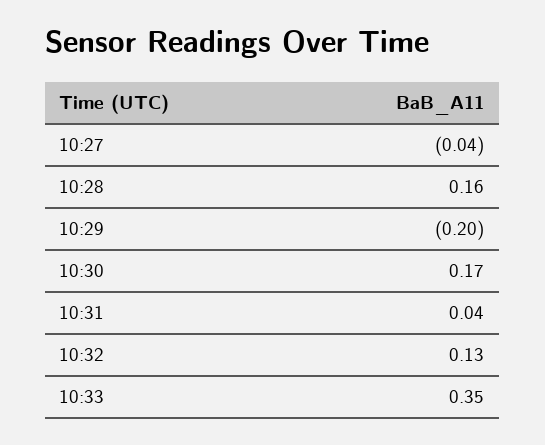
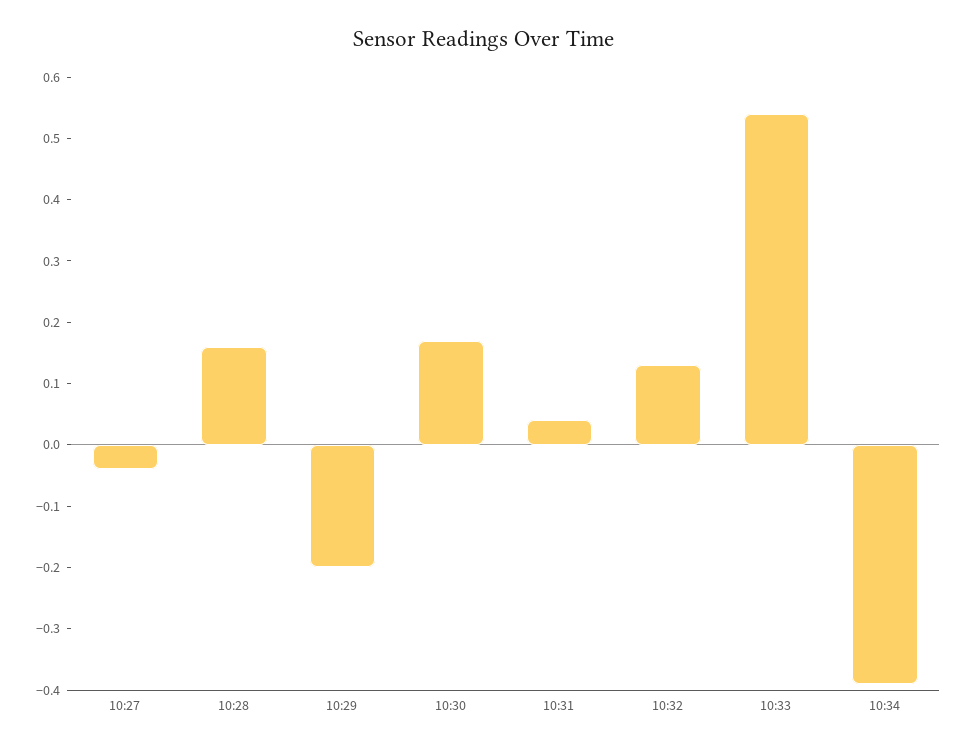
10:33: 0.35 -> 0.55
10:34: none -> -0.4

